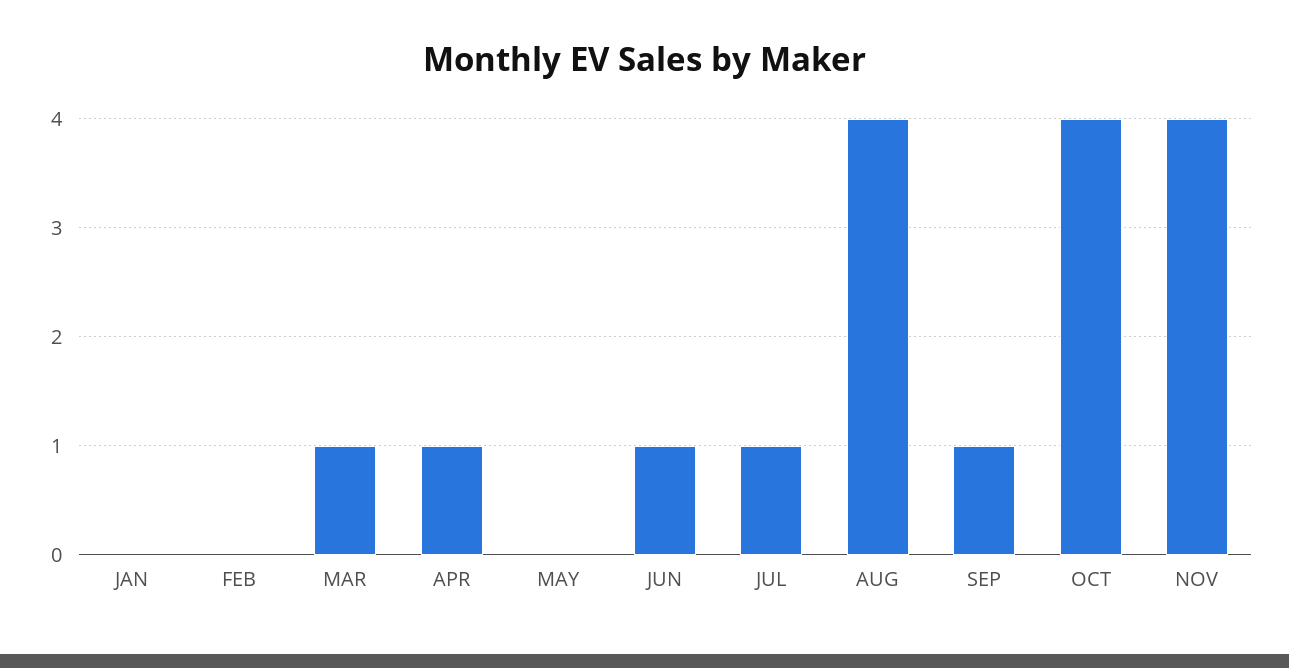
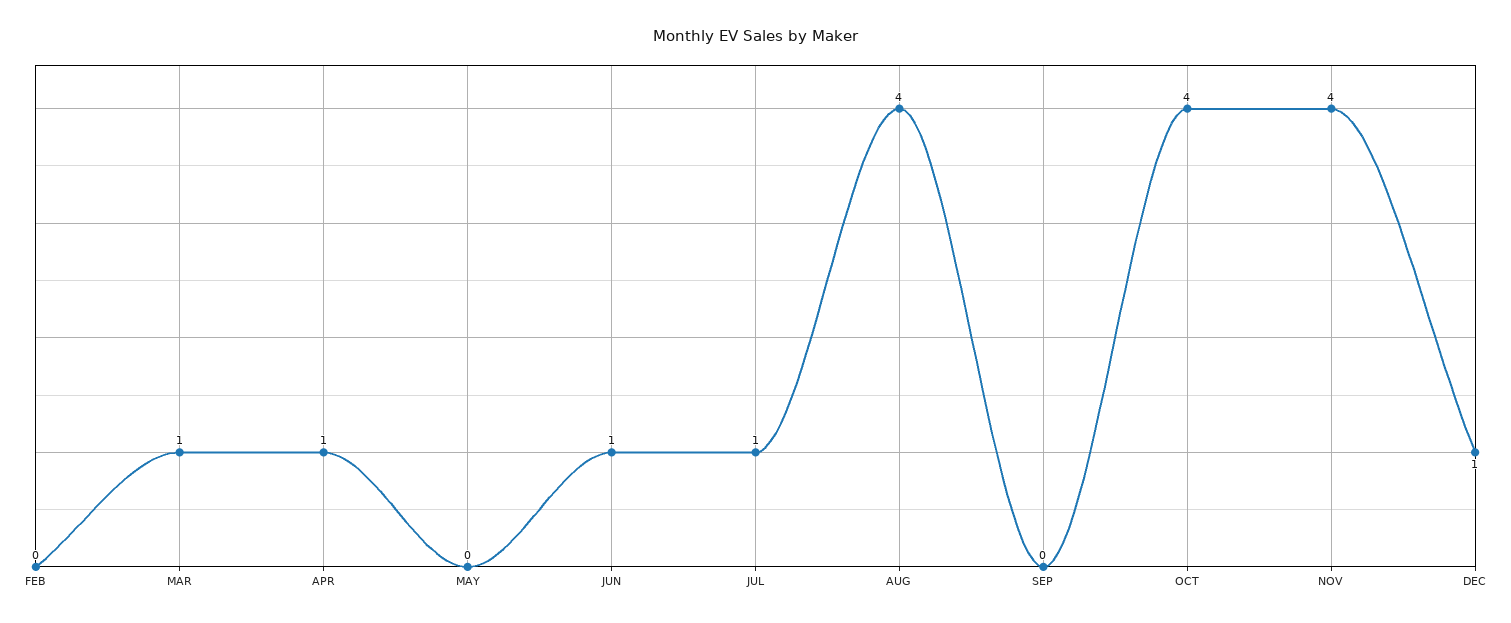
JAN: 0 -> none
SEP: 1 -> 0
DEC: none -> 1

